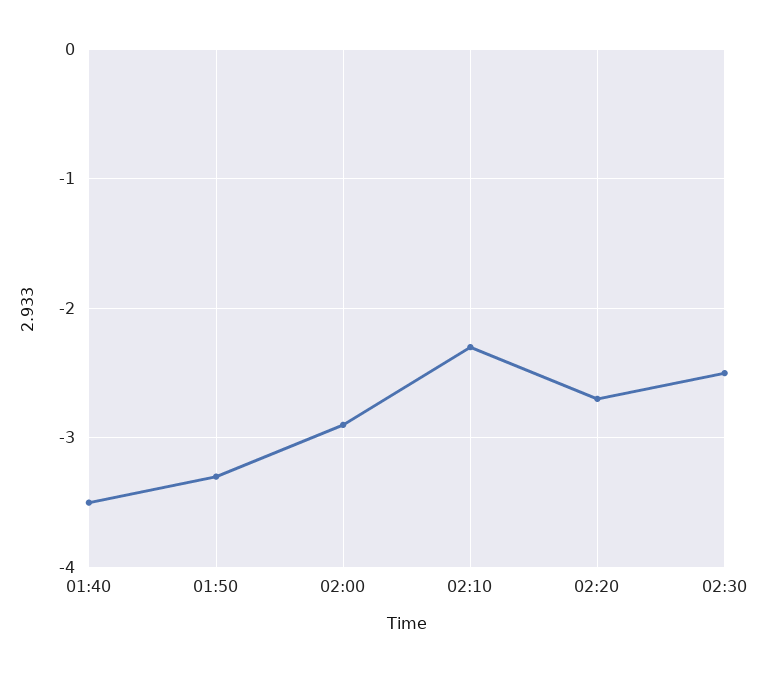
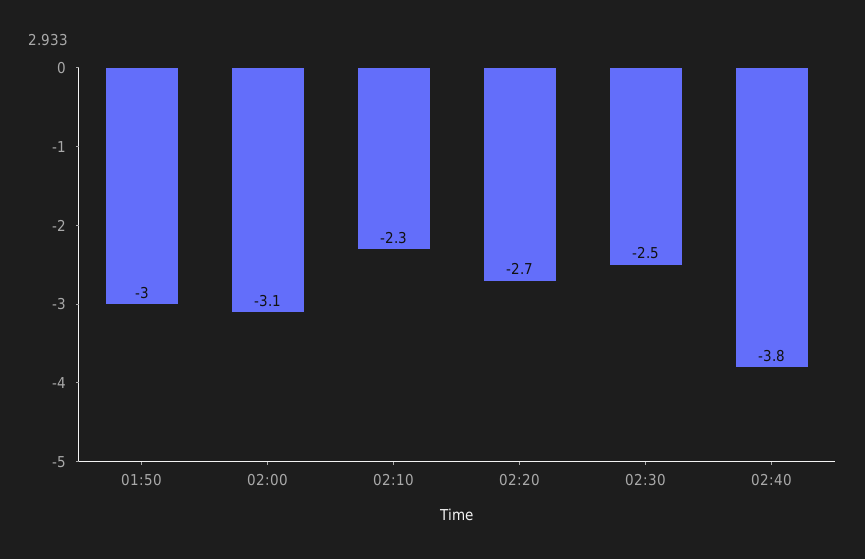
01:40: -3.5 -> none
01:50: -3.3 -> -3
02:00: -2.9 -> -3.1
02:40: none -> -3.8

